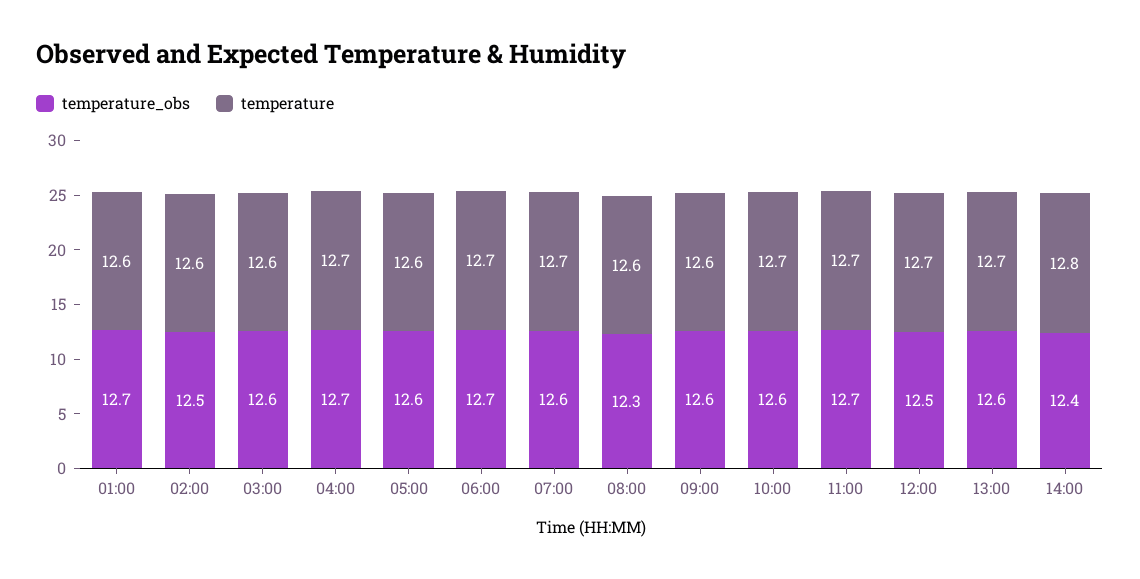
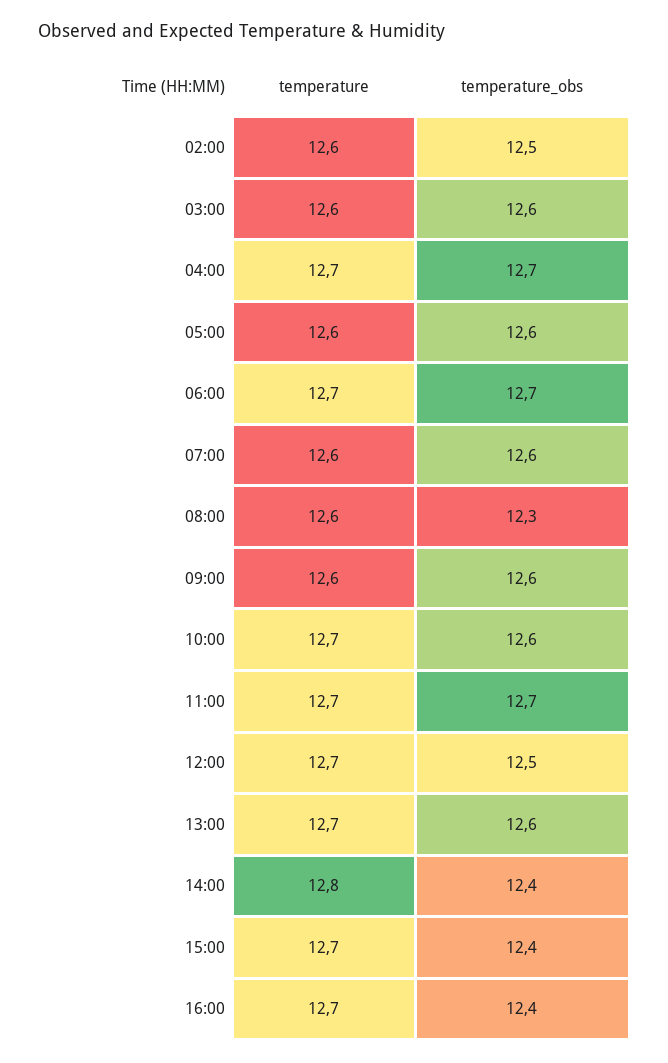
temperature_obs, 01:00: 12.7 -> none
temperature, 01:00: 12.6 -> none
temperature, 07:00: 12.7 -> 12.6
temperature, 15:00: none -> 12.7
temperature_obs, 15:00: none -> 12.4
temperature, 16:00: none -> 12.7
temperature_obs, 16:00: none -> 12.4

